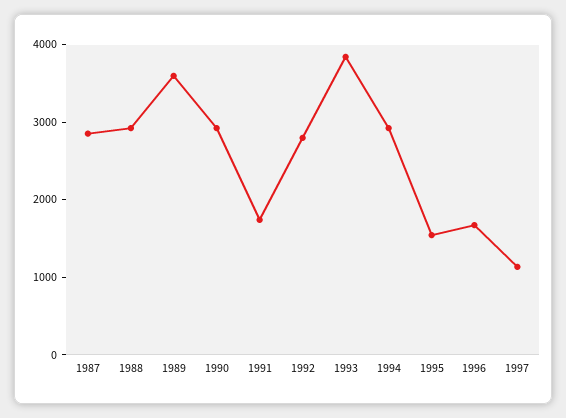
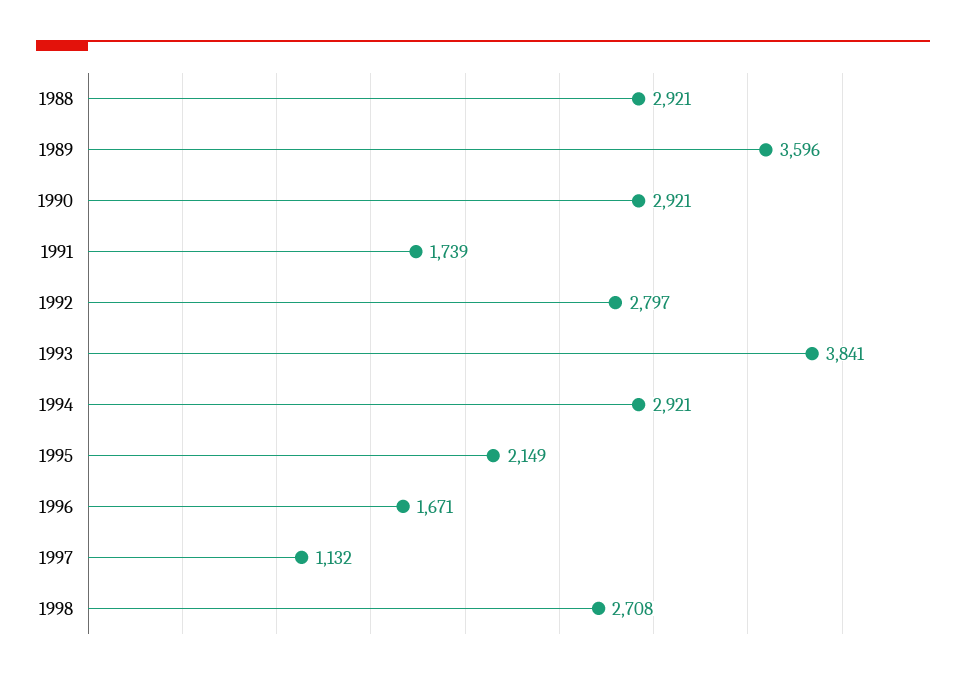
1987: 2800 -> none
1995: 1600 -> 2149
1998: none -> 2708

